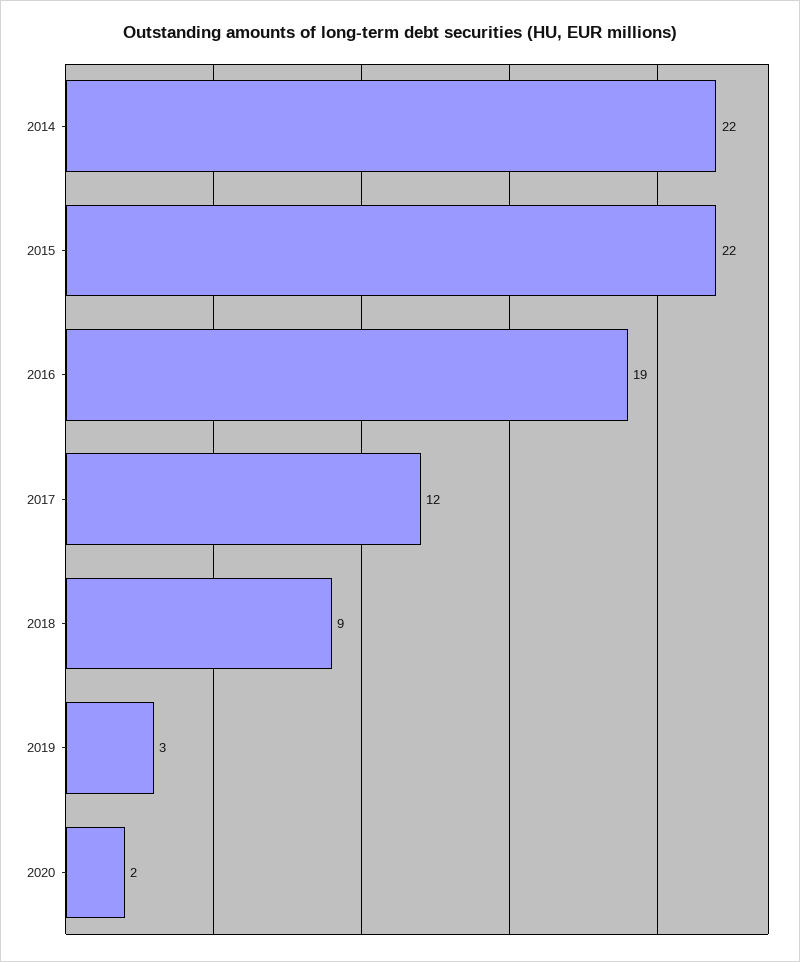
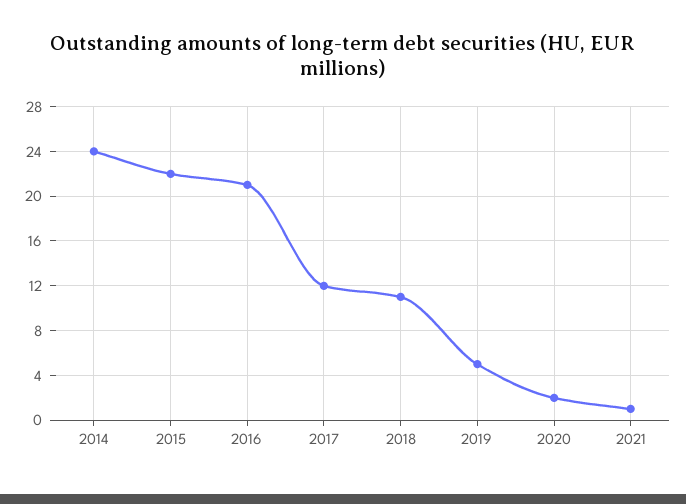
2014: 22 -> 24
2016: 19 -> 21
2018: 9 -> 11
2019: 3 -> 5
2021: none -> 1

